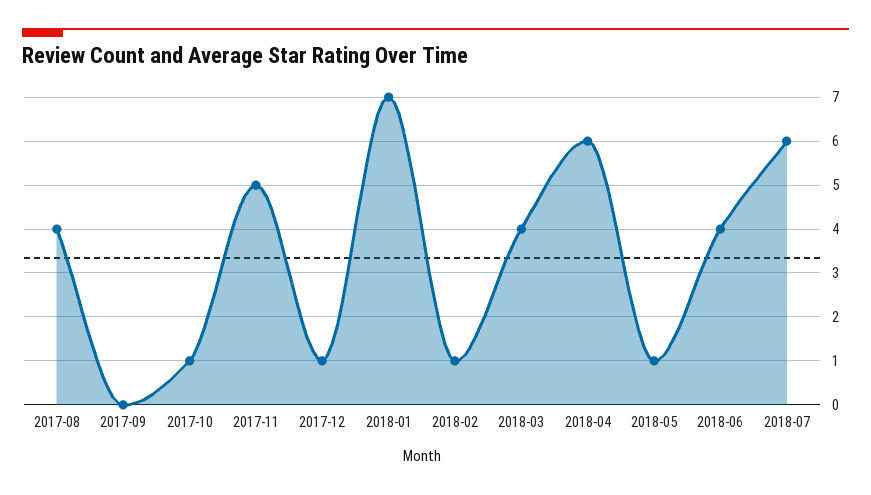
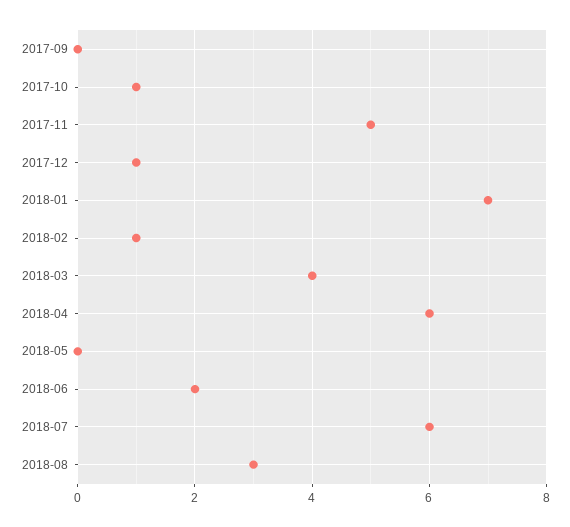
2017-08: 4 -> none
2018-05: 1 -> 0
2018-06: 4 -> 2
2018-08: none -> 3

